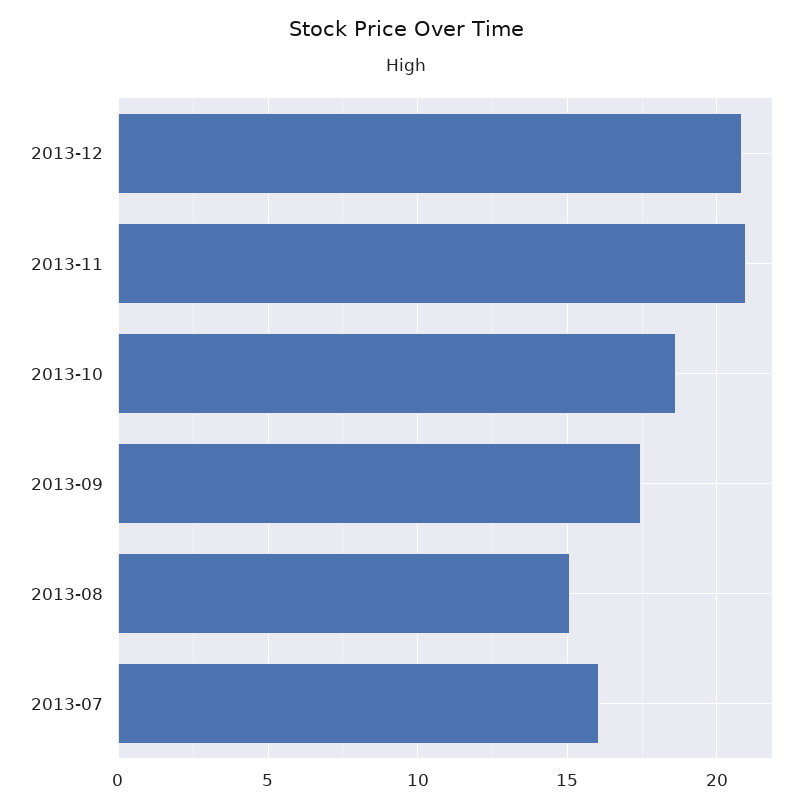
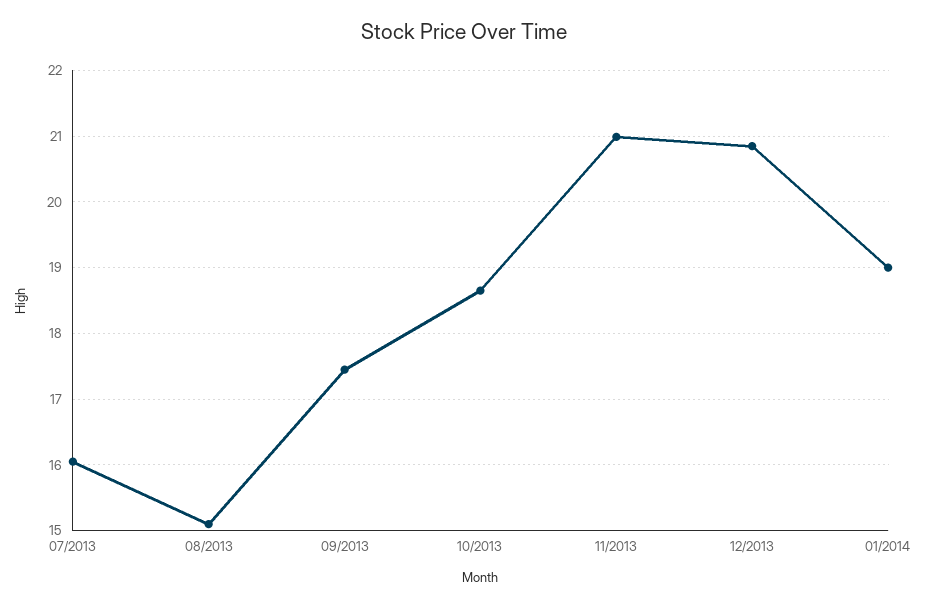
01/2014: none -> 19

